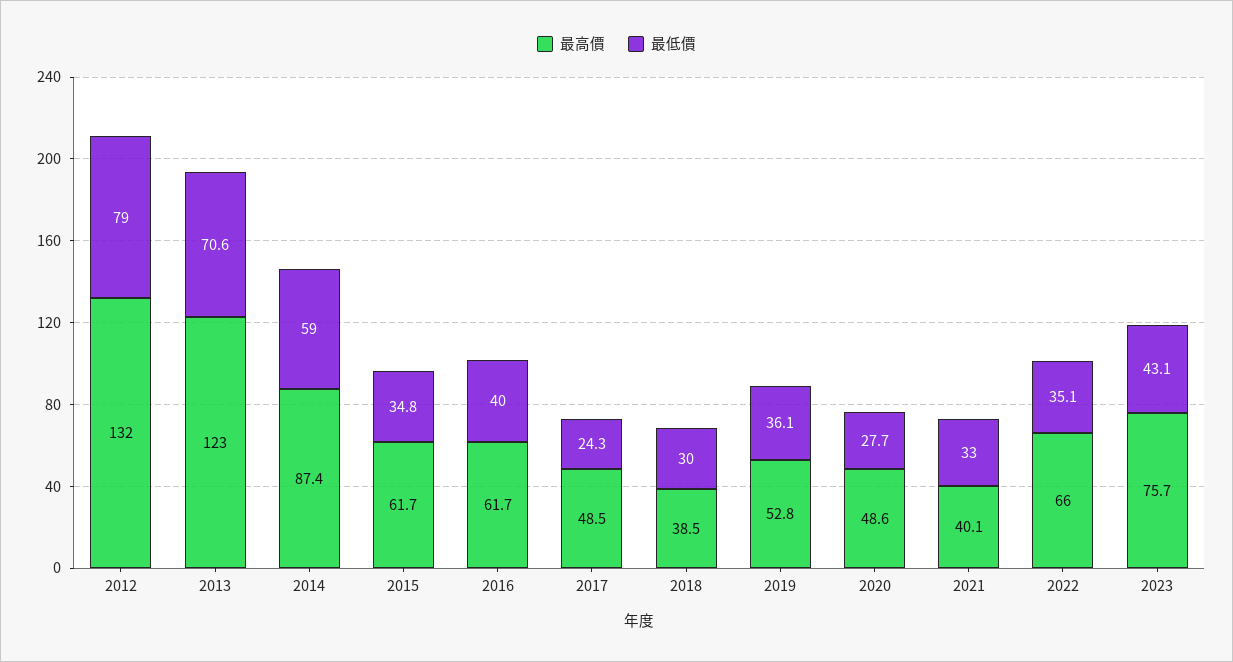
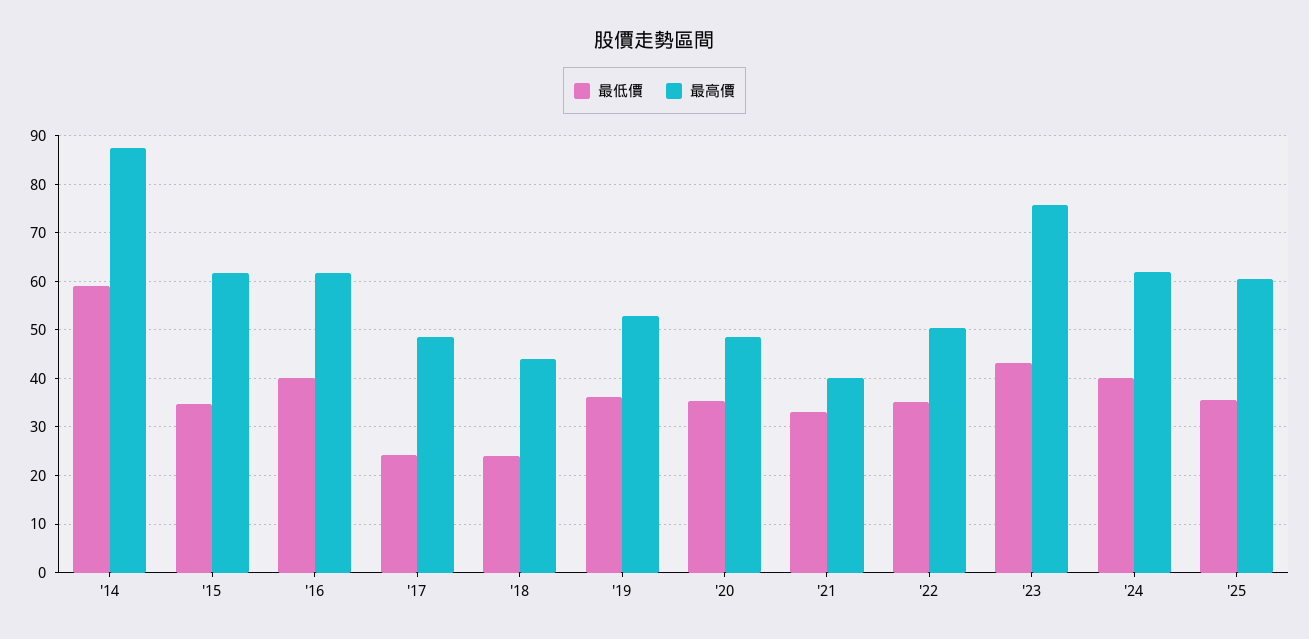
最高價, 2012: 132 -> none
最低價, 2012: 79 -> none
最高價, 2013: 123 -> none
最低價, 2013: 70.6 -> none
最高價, 2018: 38.5 -> 44
最低價, 2018: 30 -> 24
最低價, 2020: 27.7 -> 36
最高價, 2022: 66 -> 50
最低價, '24: none -> 40
最高價, '24: none -> 62
最低價, '25: none -> 36
最高價, '25: none -> 60

